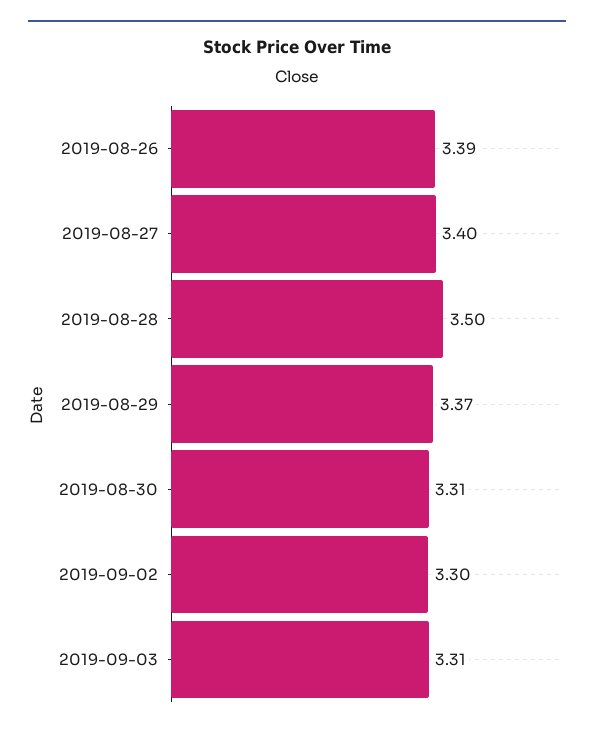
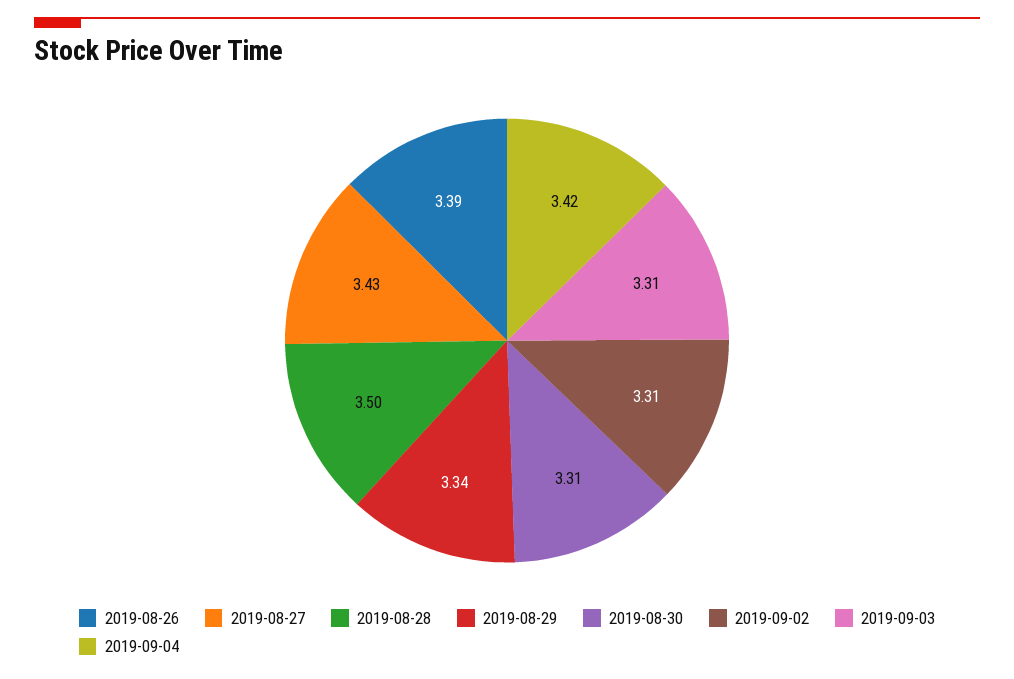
2019-08-27: 3.4 -> 3.43
2019-08-29: 3.37 -> 3.34
2019-09-02: 3.3 -> 3.31
2019-09-04: none -> 3.42

